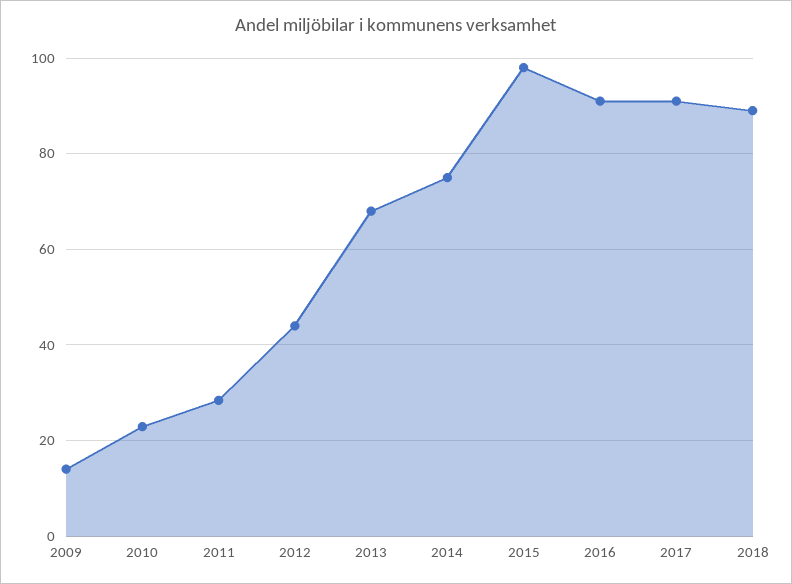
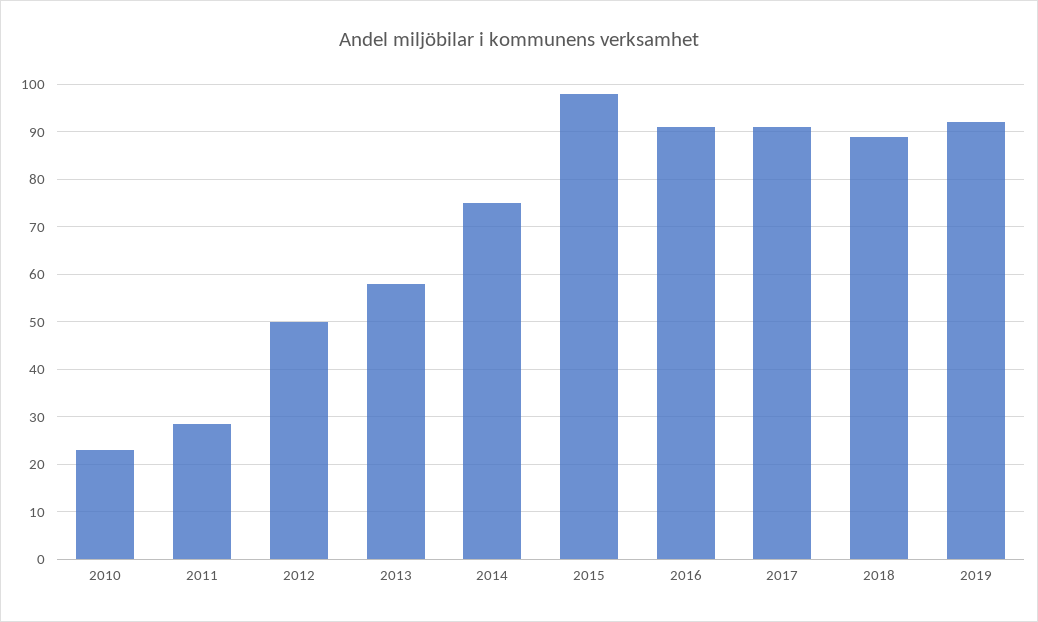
2009: 14 -> none
2012: 44 -> 50
2013: 68 -> 58
2019: none -> 92

